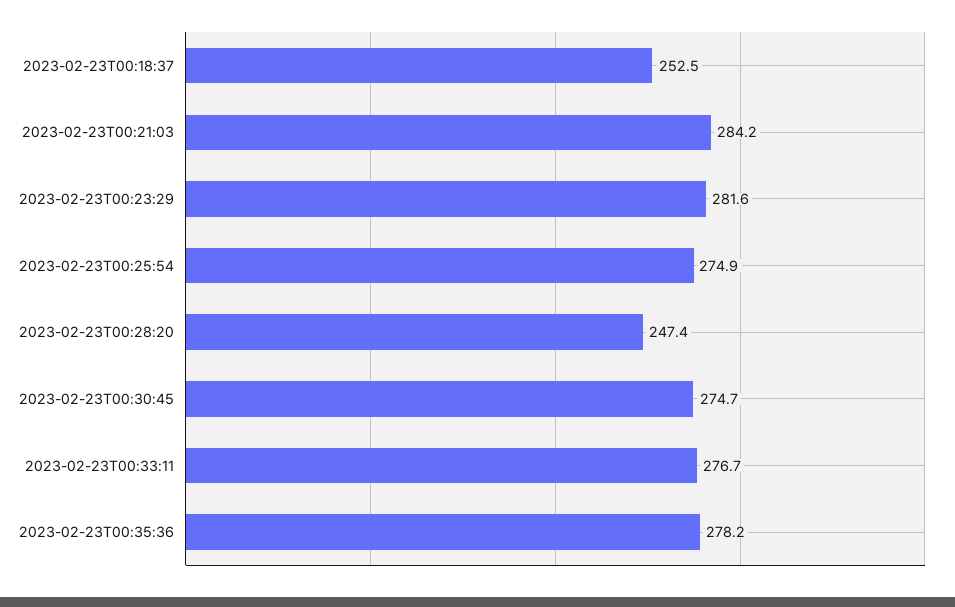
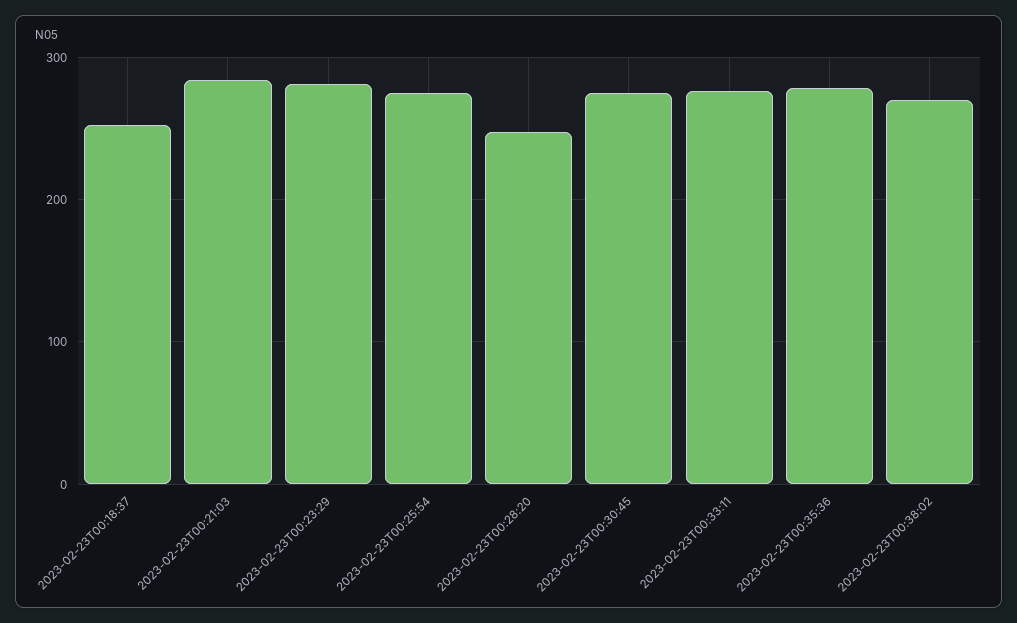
2023-02-23T00:38:02: none -> 270

